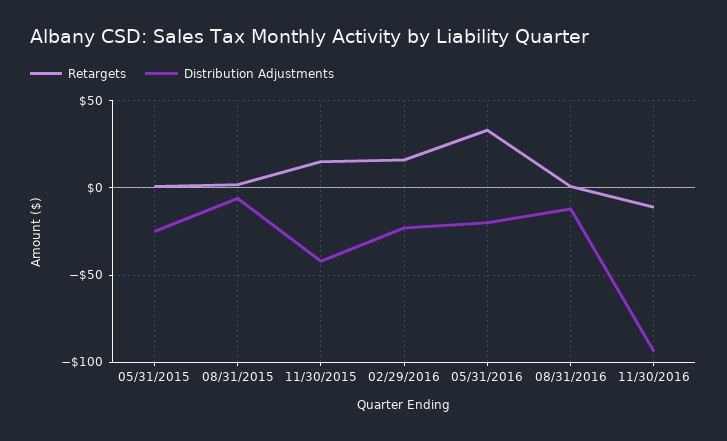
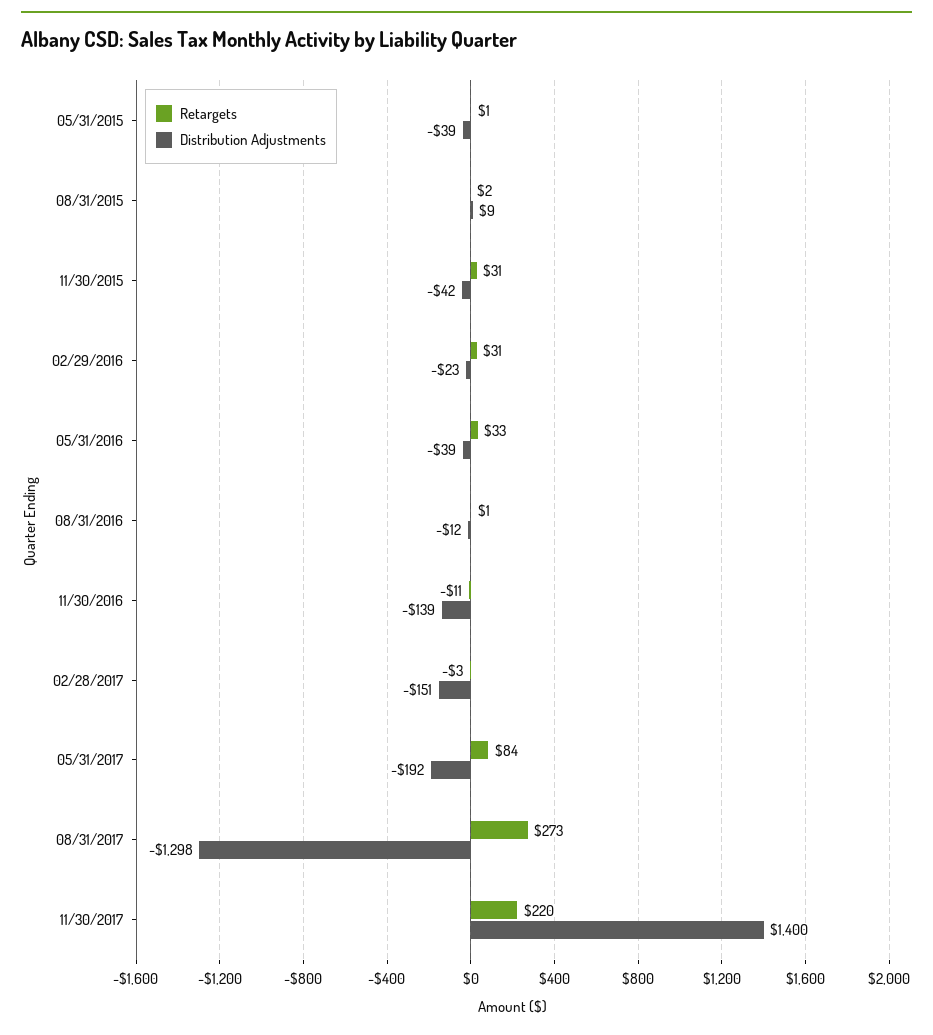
Distribution Adjustments, 05/31/2015: -25 -> -39
Distribution Adjustments, 08/31/2015: -5 -> 9
Retargets, 11/30/2015: 15 -> 31
Retargets, 02/29/2016: 15 -> 31
Distribution Adjustments, 05/31/2016: -20 -> -39
Distribution Adjustments, 11/30/2016: -95 -> -139
Retargets, 02/28/2017: none -> -3
Distribution Adjustments, 02/28/2017: none -> -151
Retargets, 05/31/2017: none -> 84
Distribution Adjustments, 05/31/2017: none -> -192
Retargets, 08/31/2017: none -> 273
Distribution Adjustments, 08/31/2017: none -> -1298
Retargets, 11/30/2017: none -> 220
Distribution Adjustments, 11/30/2017: none -> 1400

